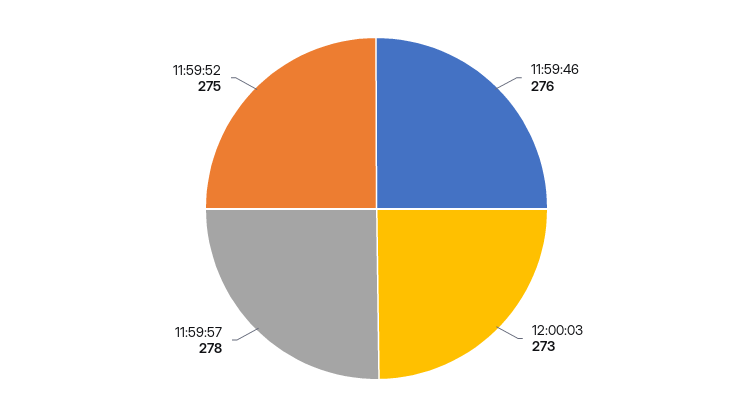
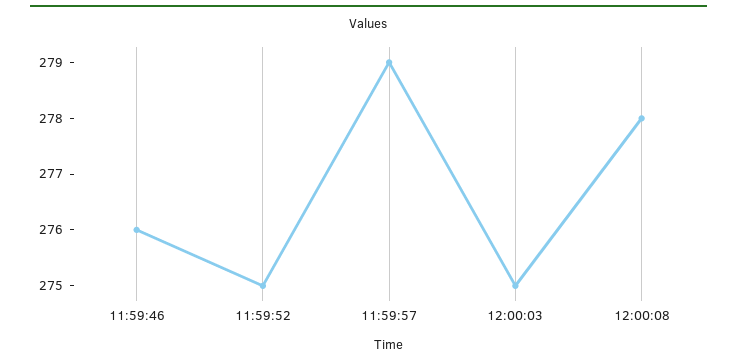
12:00:03: 273 -> 275
11:59:57: 278 -> 279
12:00:08: none -> 278

